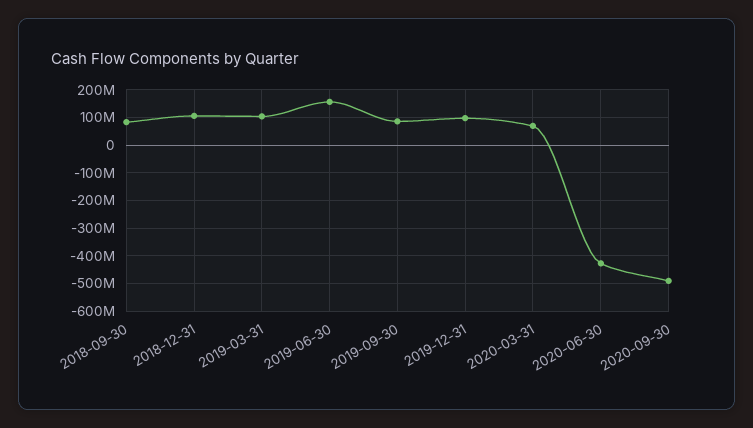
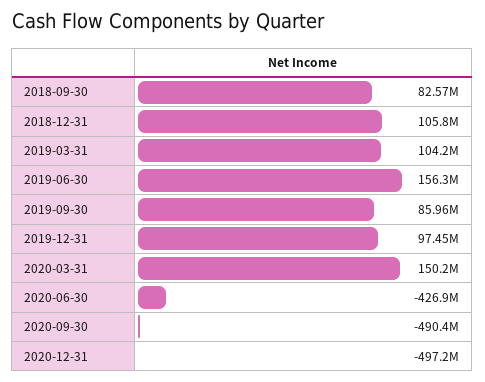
2020-03-31: 75000000 -> 150200000
2020-12-31: none -> -497200000

